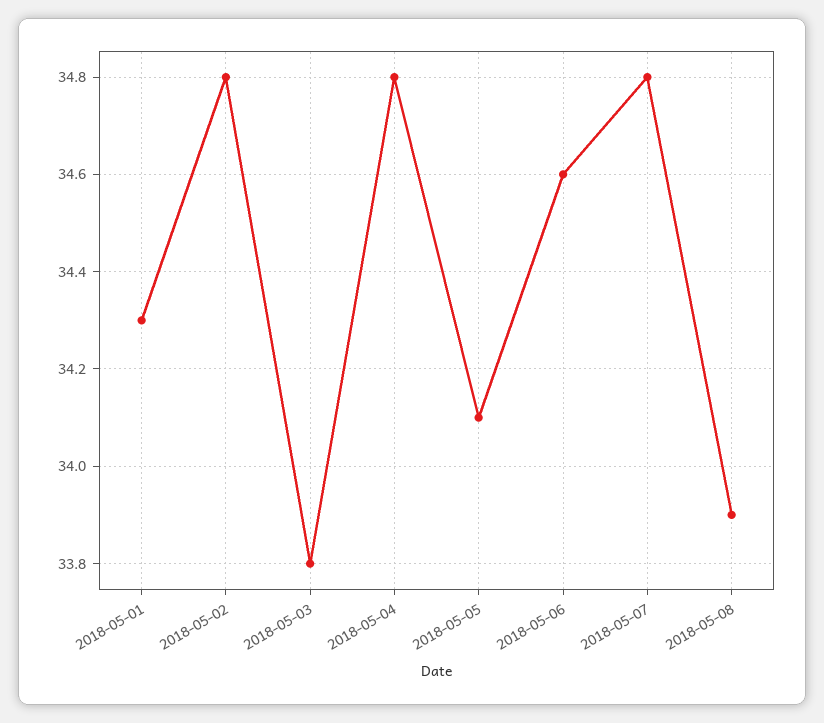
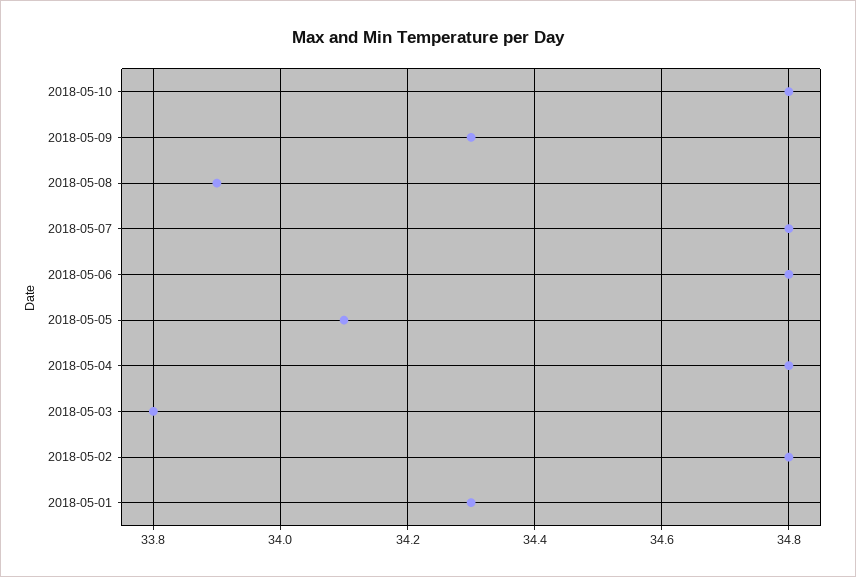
2018-05-06: 34.6 -> 34.8
2018-05-10: none -> 34.8
2018-05-09: none -> 34.3

